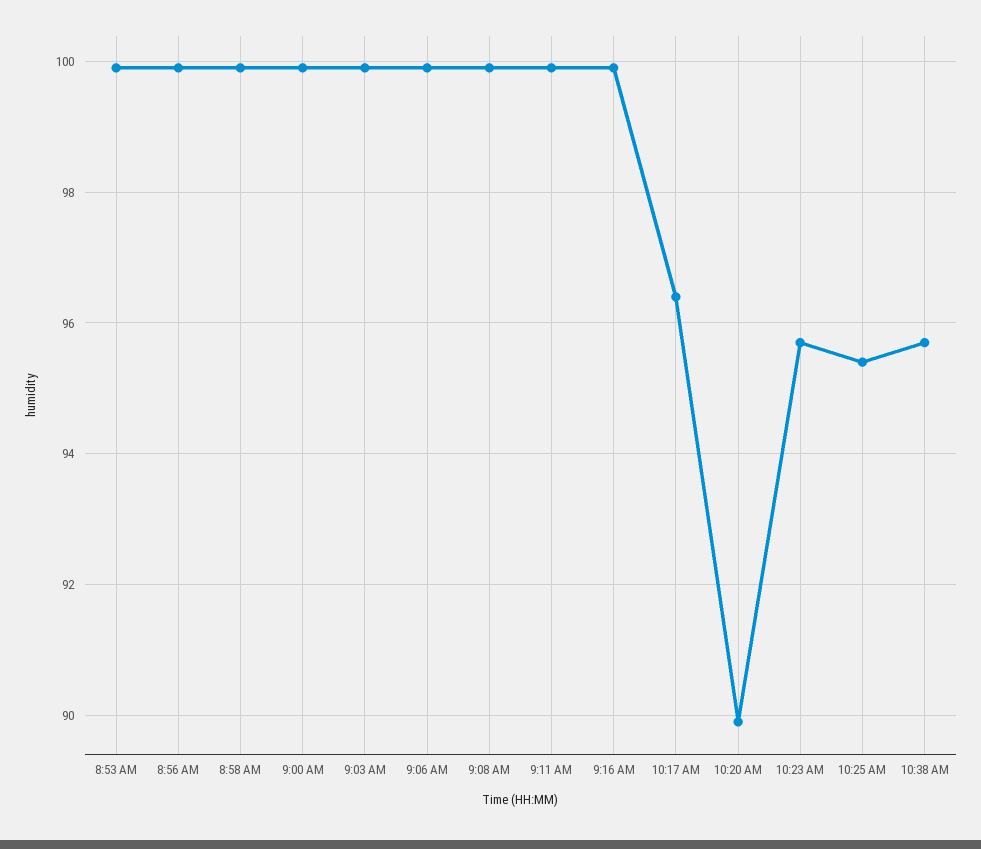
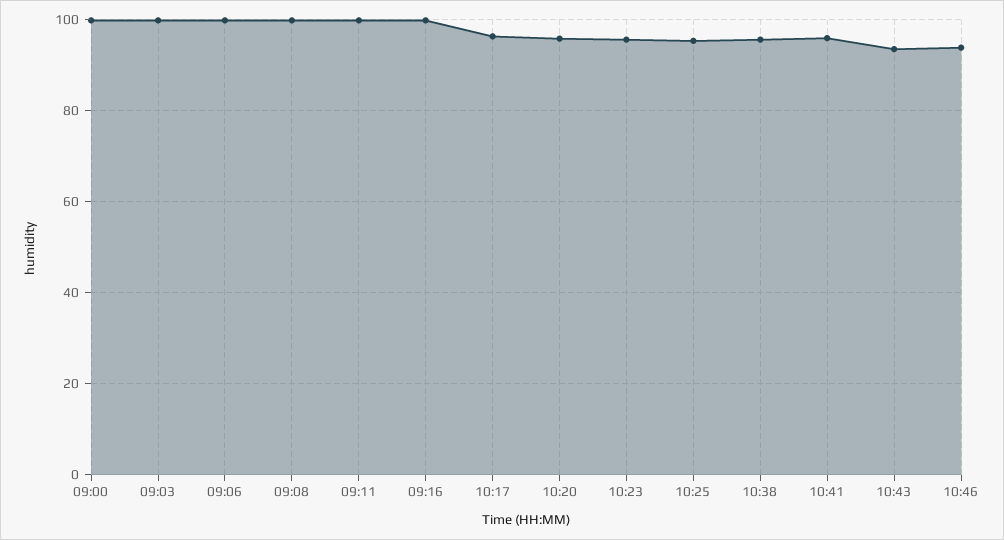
8:53 AM: 100 -> none
8:56 AM: 100 -> none
8:58 AM: 100 -> none
10:20 AM: 90 -> 96
10:41: none -> 96
10:43: none -> 94
10:46: none -> 94

